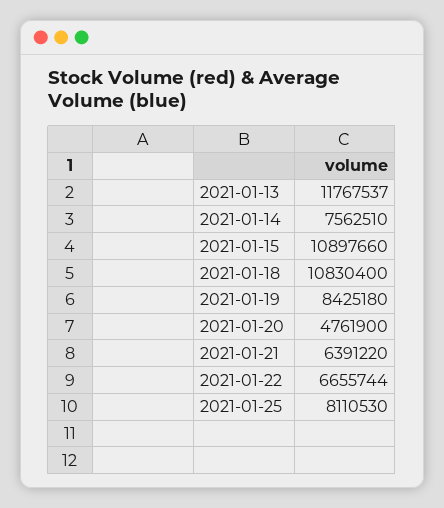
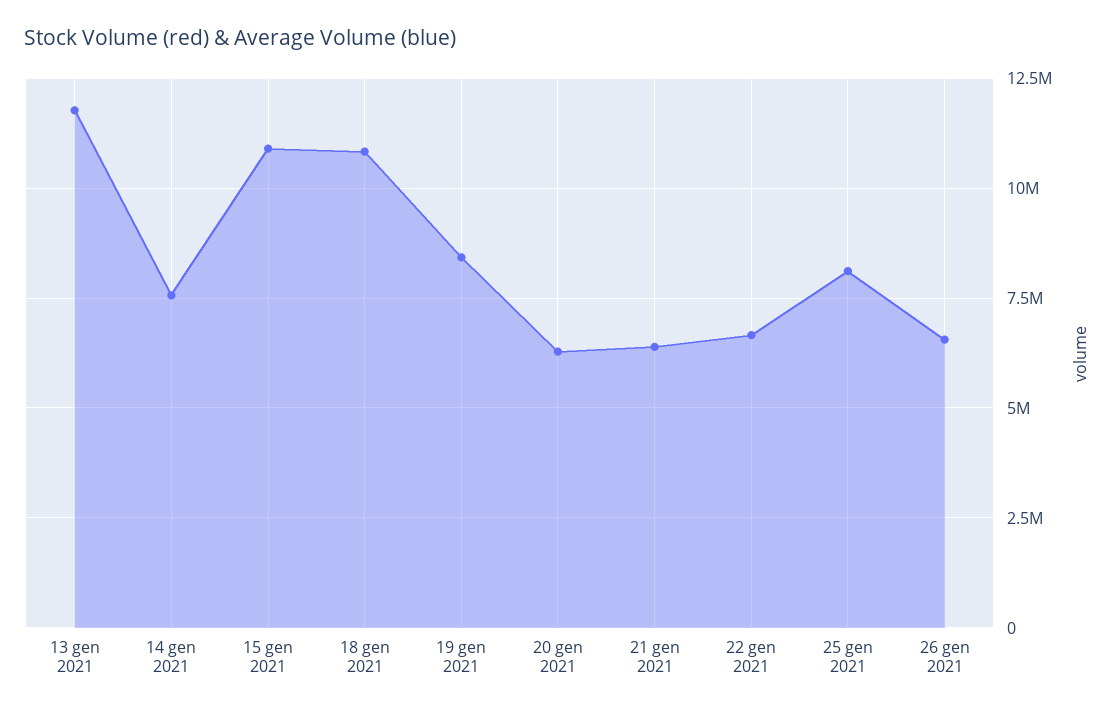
2021-01-20: 4761900 -> 6250000
26 gen 2021: none -> 6500000

